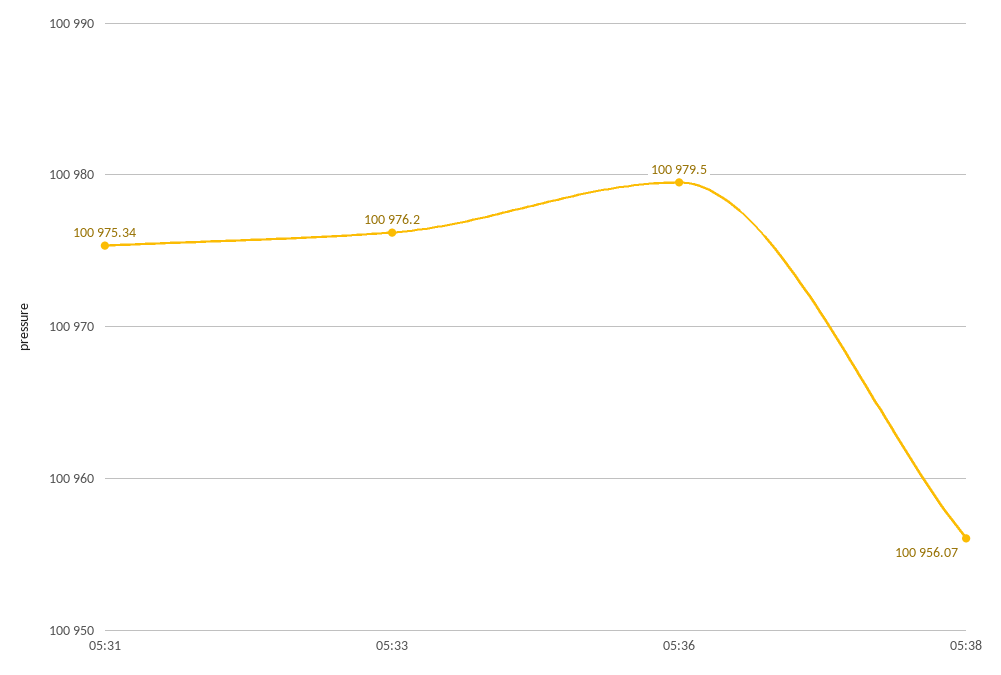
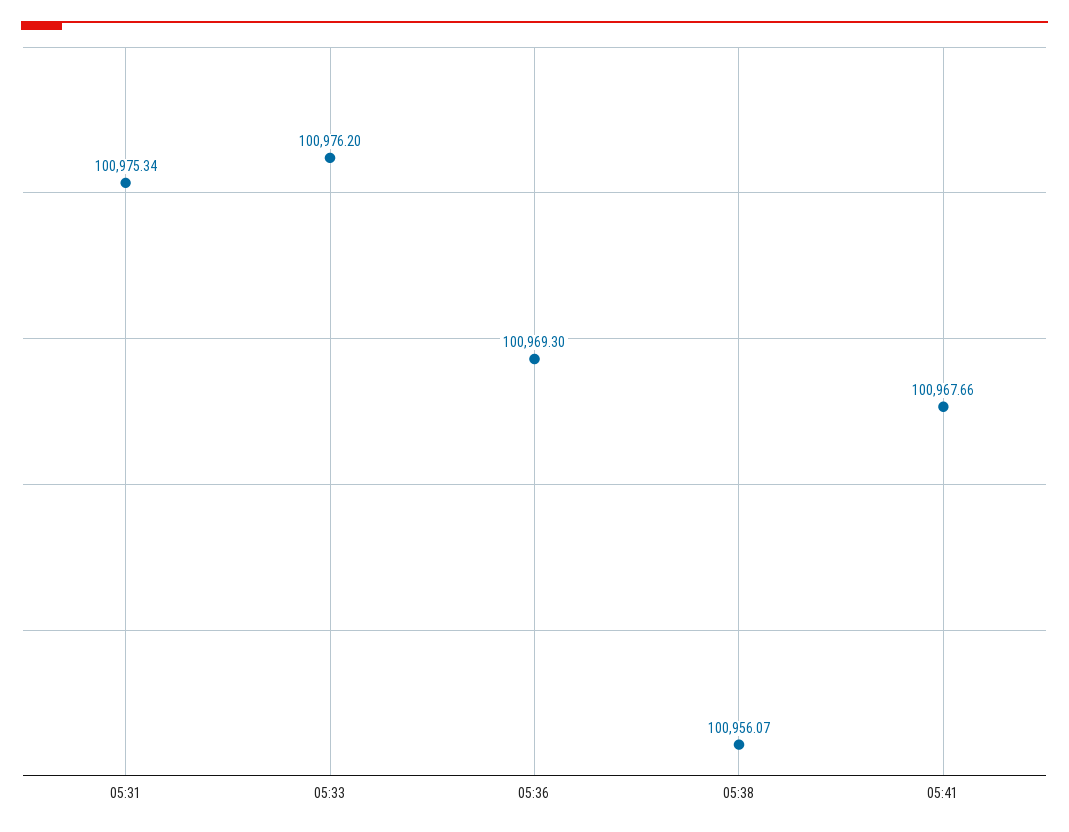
05:36: 100979.5 -> 100969.3
05:41: none -> 100967.66

